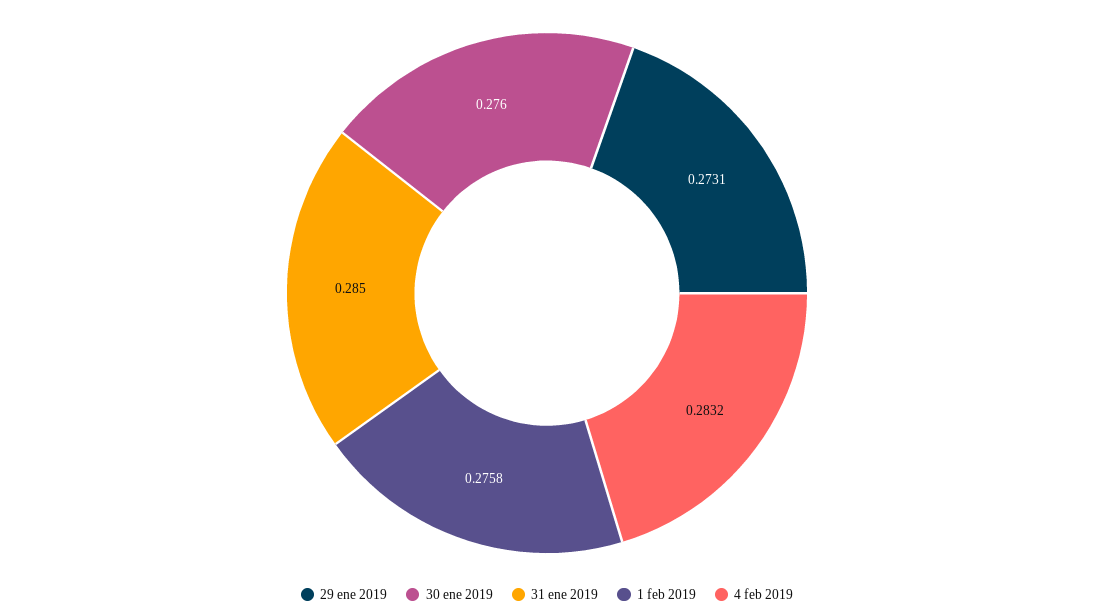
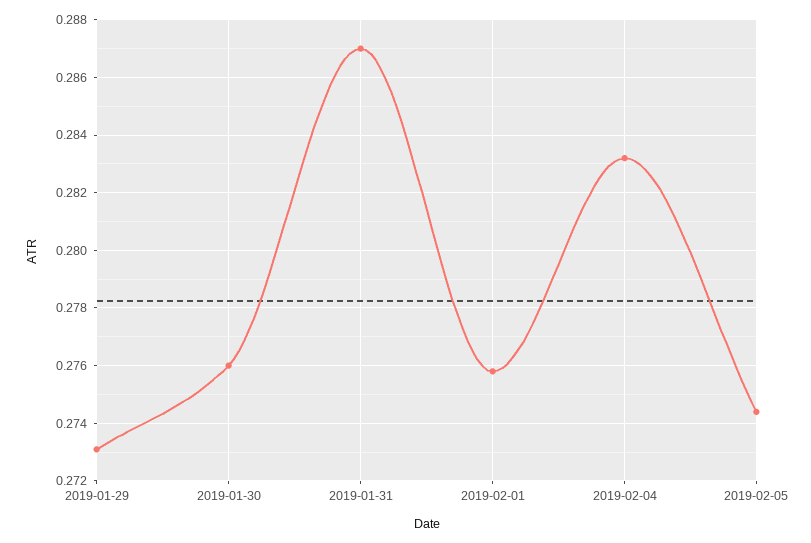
31 ene 2019: 0.285 -> 0.287
2019-02-05: none -> 0.2745

